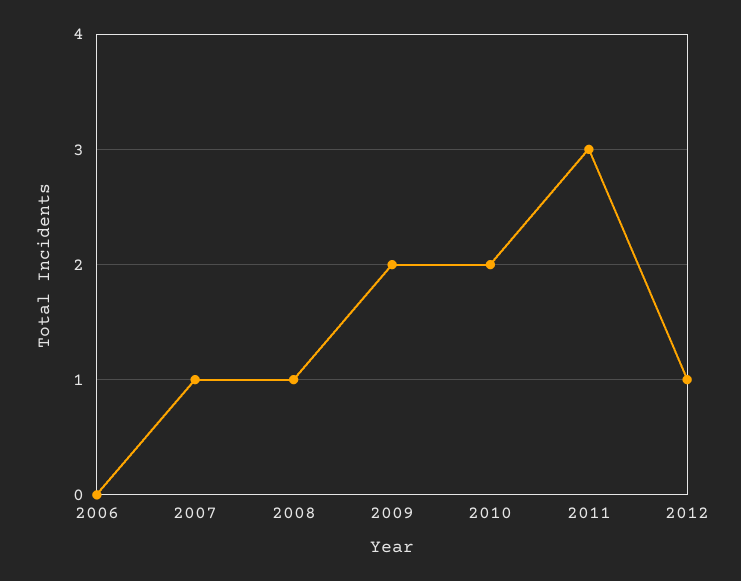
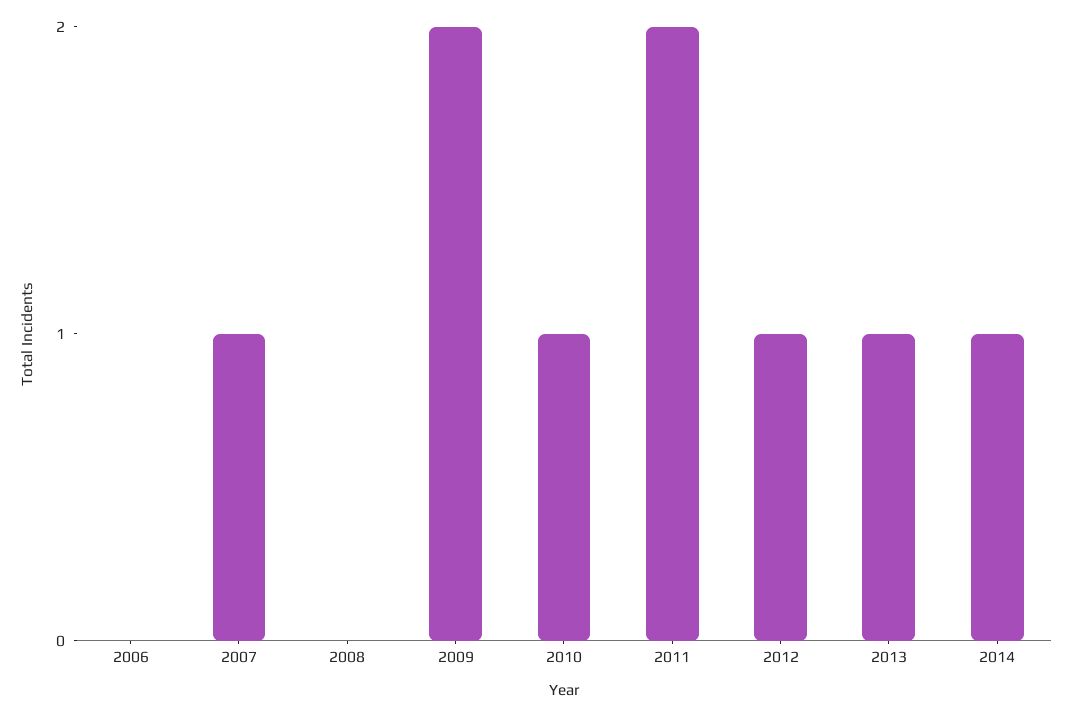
2008: 1 -> 0
2010: 2 -> 1
2011: 3 -> 2
2013: none -> 1
2014: none -> 1

